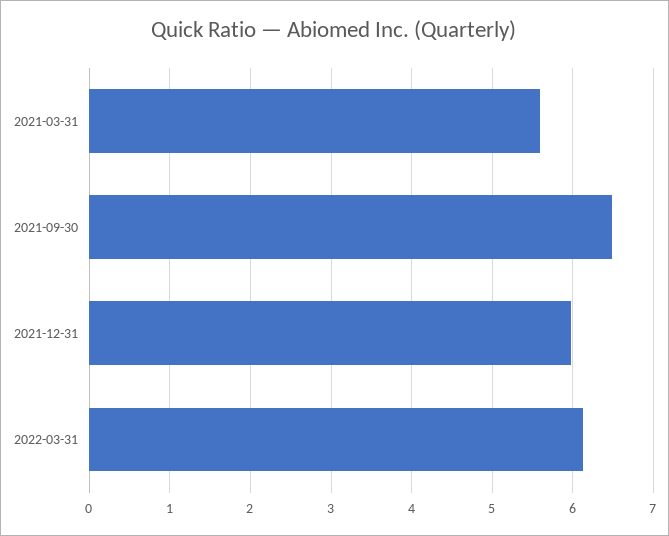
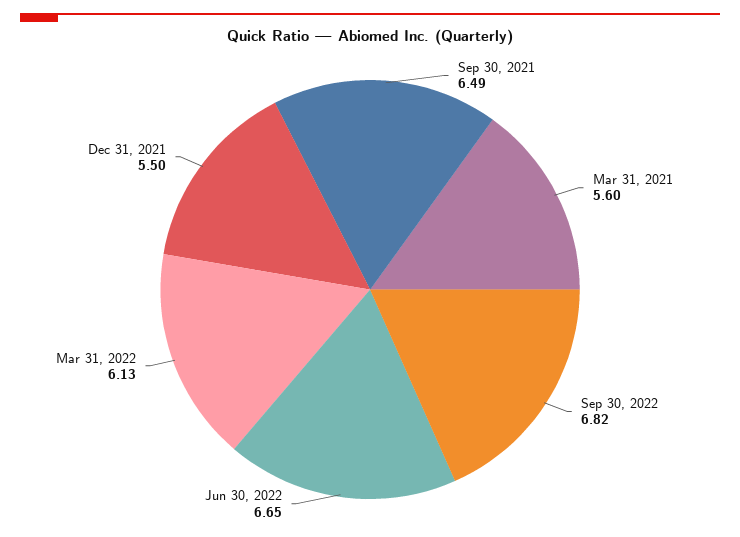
2021-12-31: 6 -> 5.5
Sep 30, 2022: none -> 6.82
Jun 30, 2022: none -> 6.65

